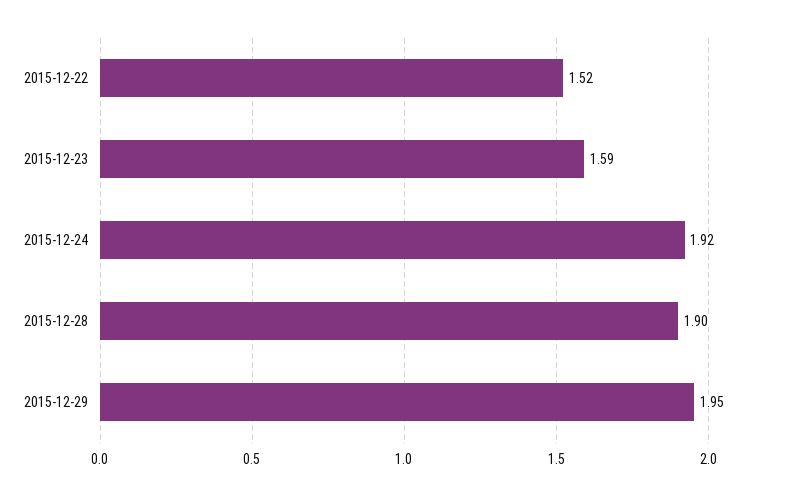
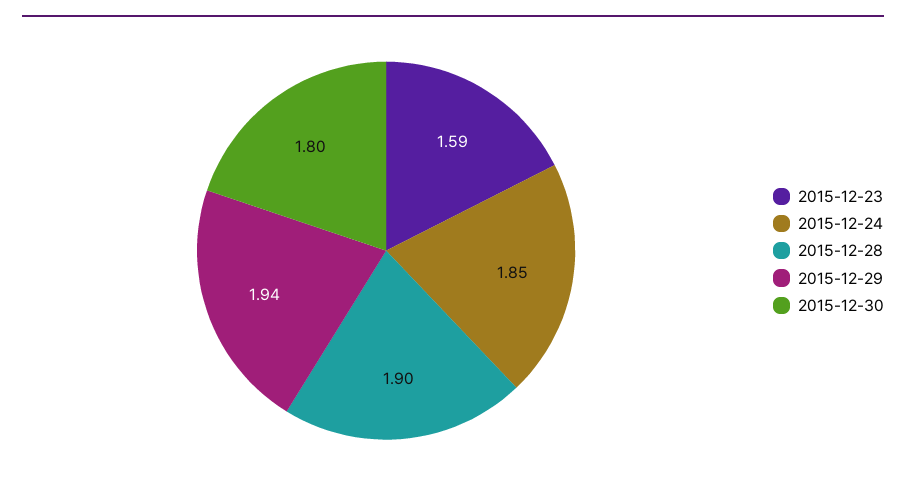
2015-12-22: 1.52 -> none
2015-12-24: 1.92 -> 1.85
2015-12-29: 1.95 -> 1.94
2015-12-30: none -> 1.8

